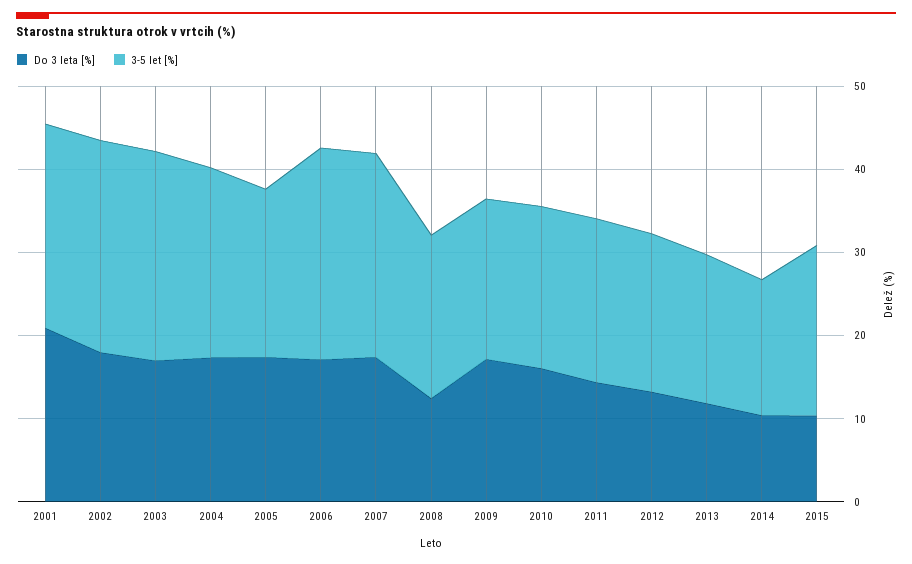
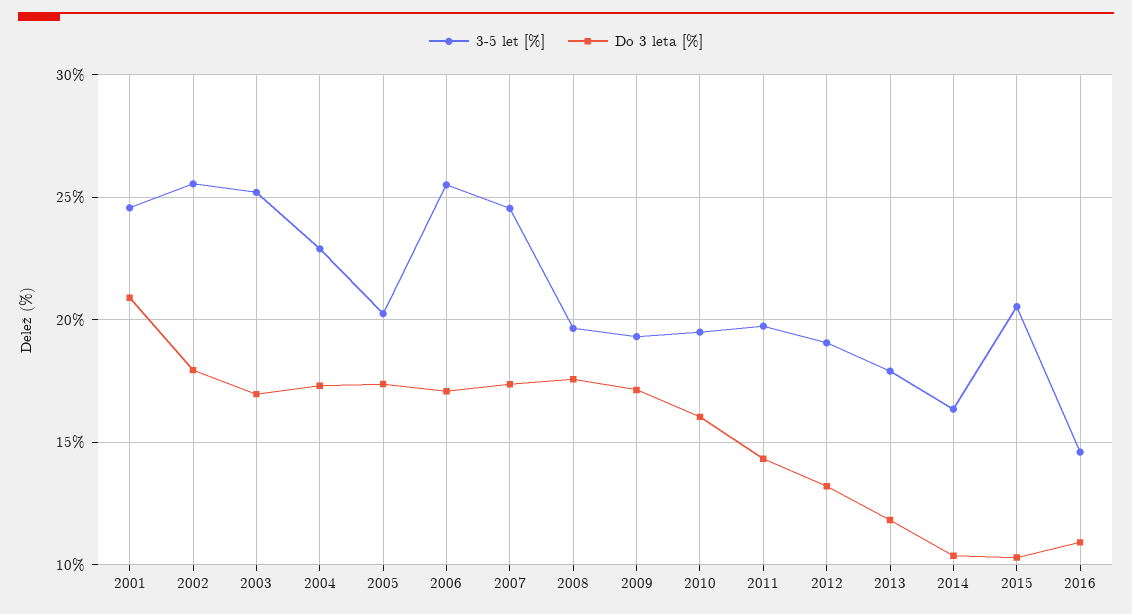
Do 3 leta [%], 2008: 12 -> 17.5
3-5 let [%], 2016: none -> 14.5
Do 3 leta [%], 2016: none -> 11

